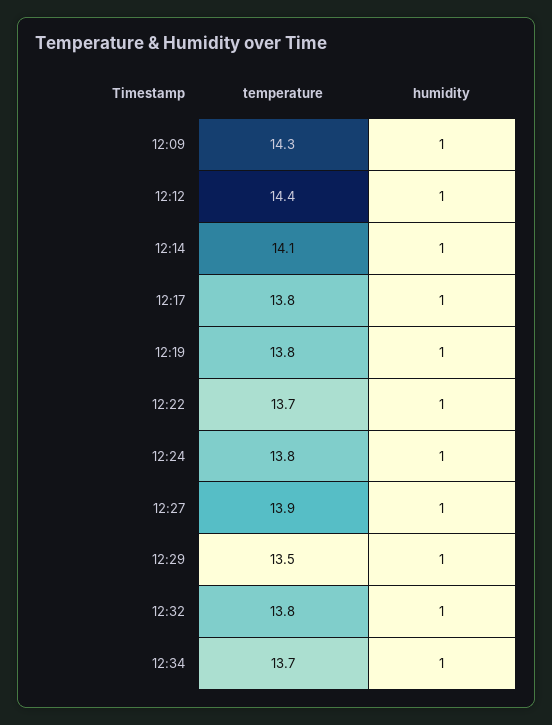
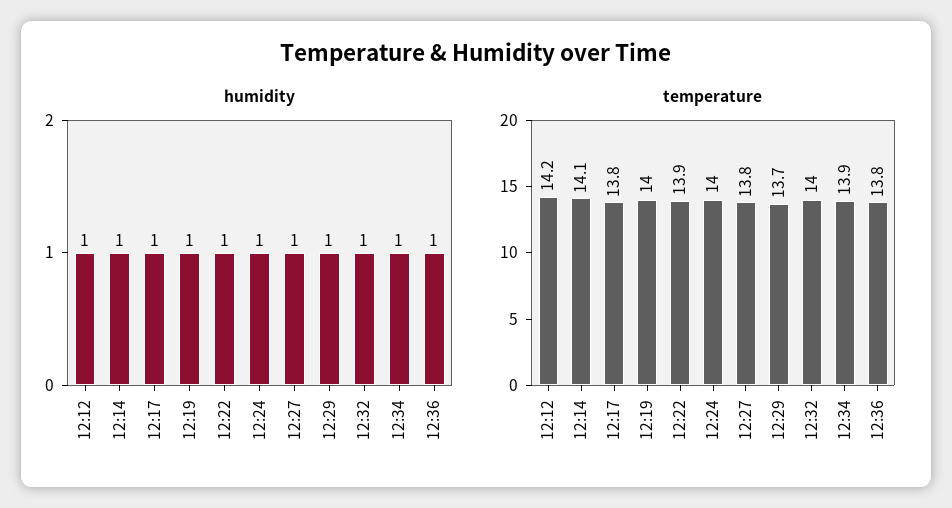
temperature, 12:09: 14.3 -> none
humidity, 12:09: 1 -> none
temperature, 12:12: 14.4 -> 14.2
temperature, 12:19: 13.8 -> 14
temperature, 12:22: 13.7 -> 13.9
temperature, 12:24: 13.8 -> 14
temperature, 12:27: 13.9 -> 13.8
temperature, 12:29: 13.5 -> 13.7
temperature, 12:32: 13.8 -> 14
temperature, 12:34: 13.7 -> 13.9
humidity, 12:36: none -> 1
temperature, 12:36: none -> 13.8

